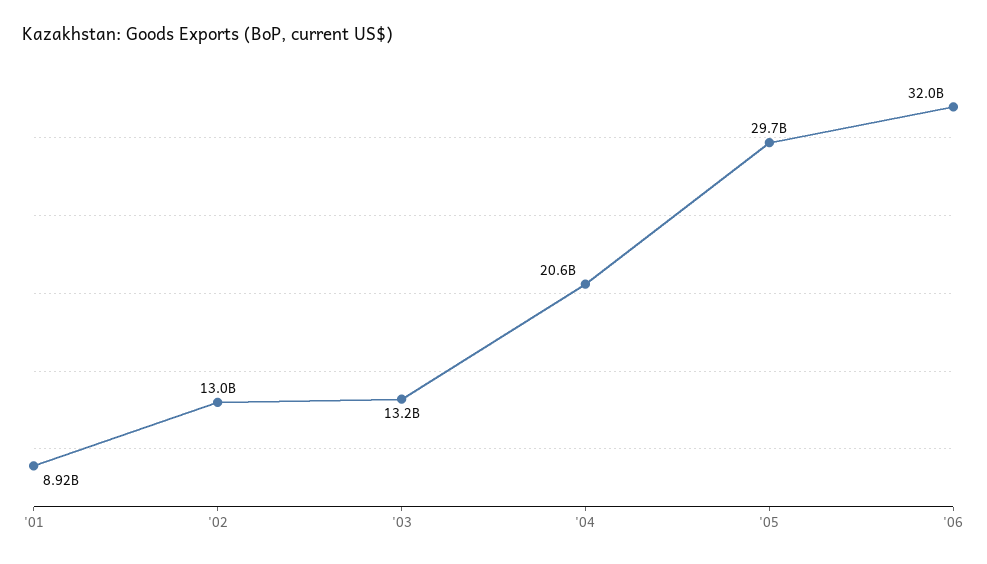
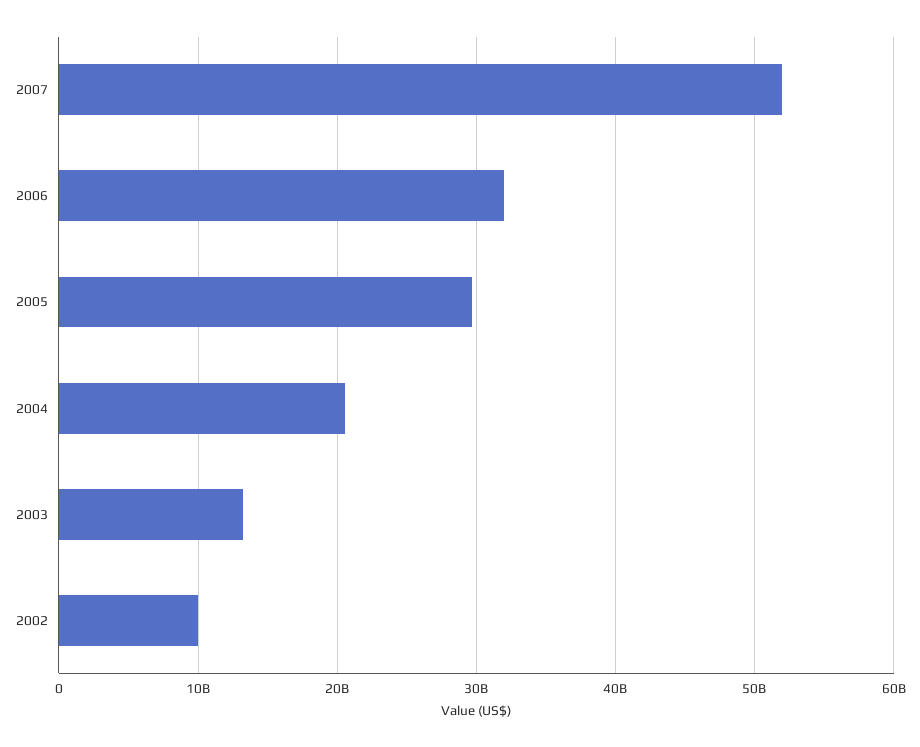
'01: 8920000000 -> none
'02: 13000000000 -> 10000000000
2007: none -> 52000000000

